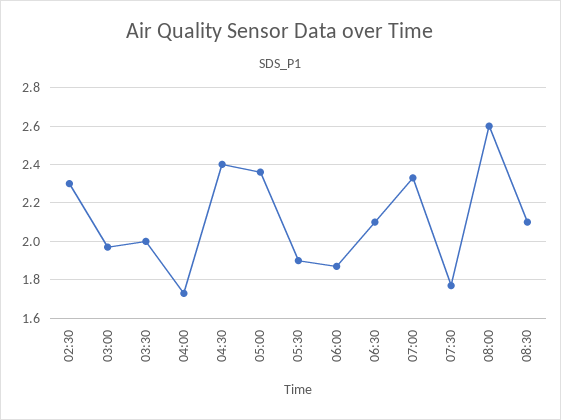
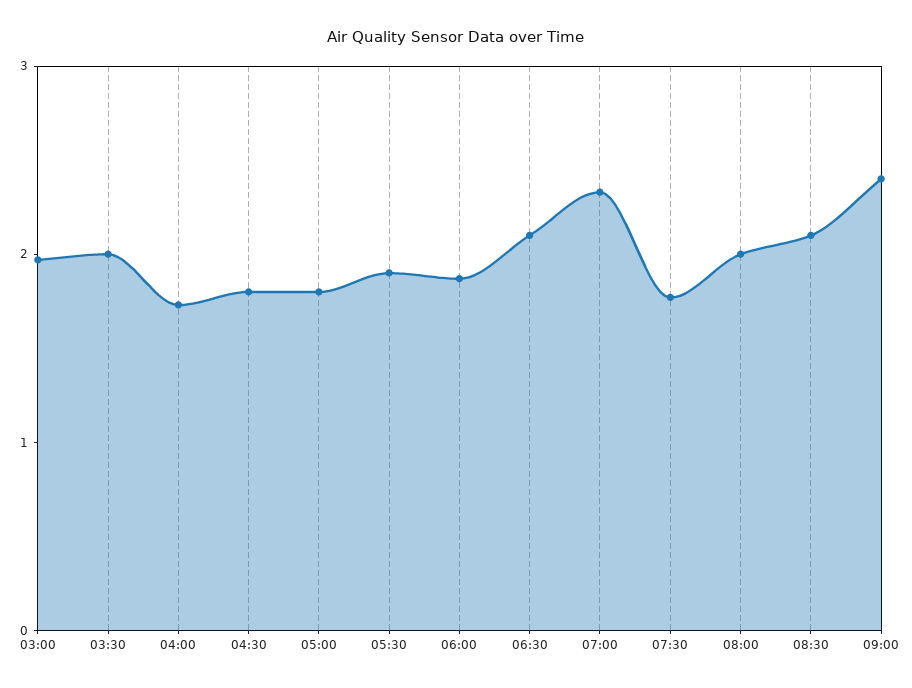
02:30: 2.3 -> none
04:30: 2.4 -> 1.8
05:00: 2.35 -> 1.8
08:00: 2.6 -> 2
09:00: none -> 2.4

